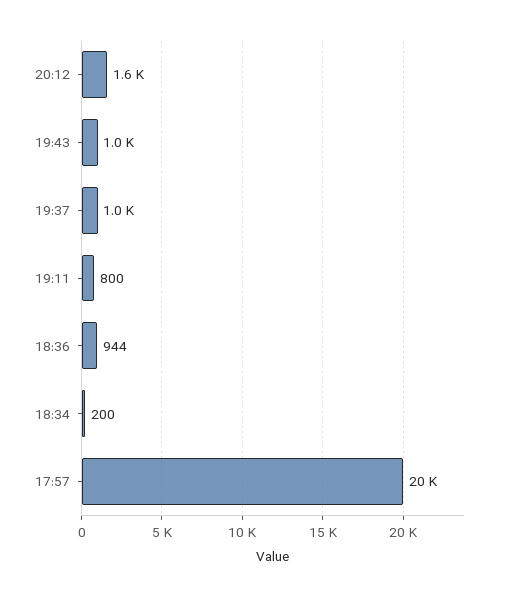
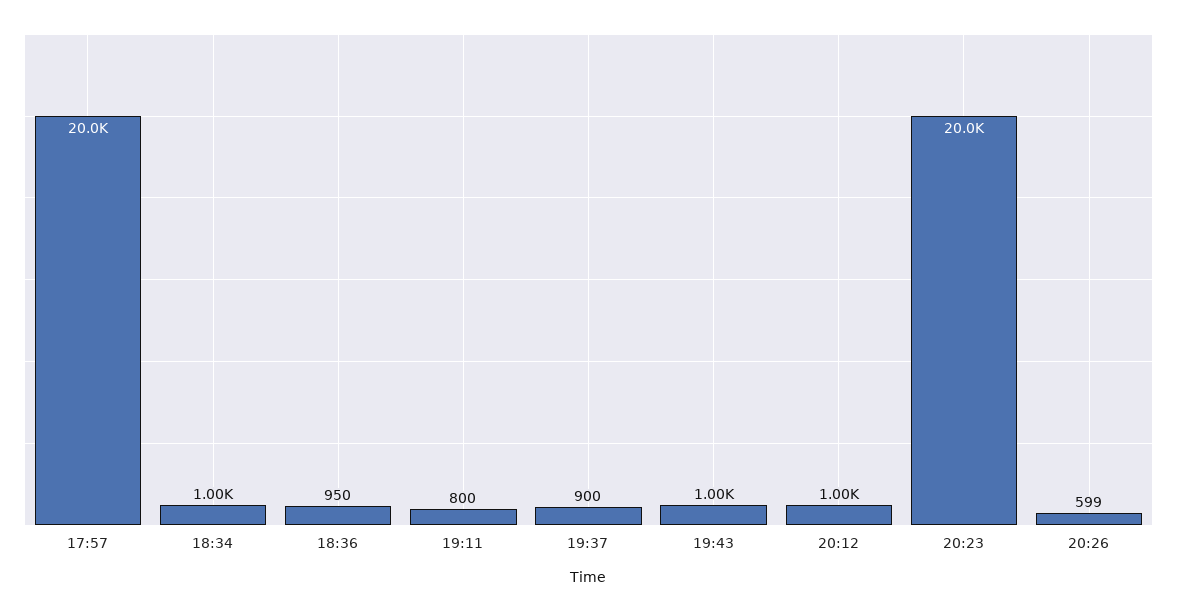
20:12: 1600 -> 1000
19:37: 1000 -> 900
18:36: 944 -> 950
18:34: 200 -> 1000
20:23: none -> 20000
20:26: none -> 599

